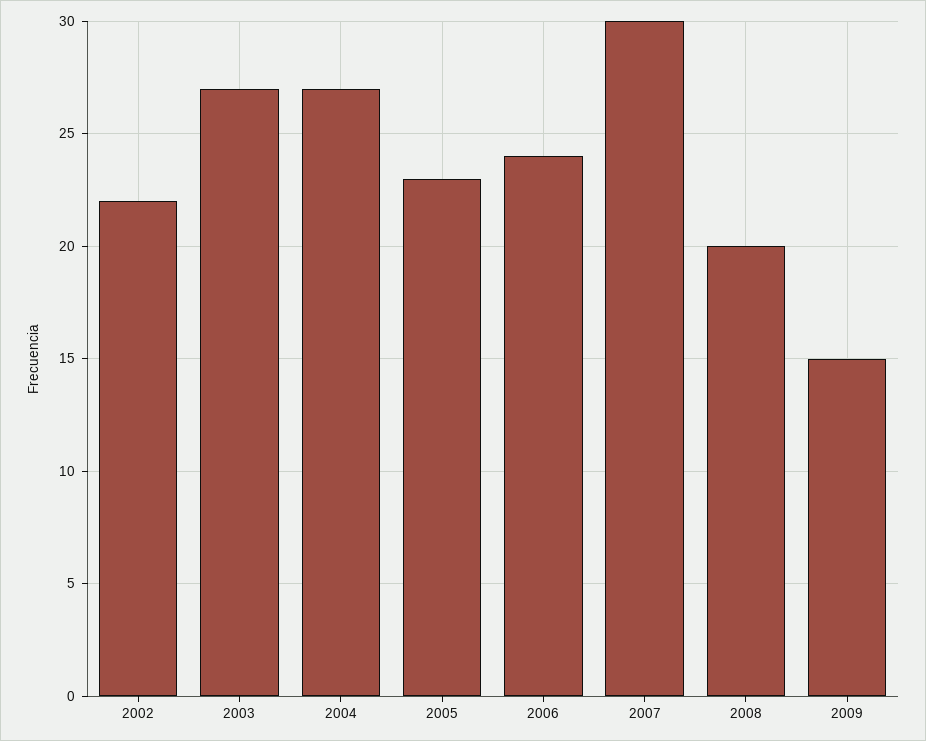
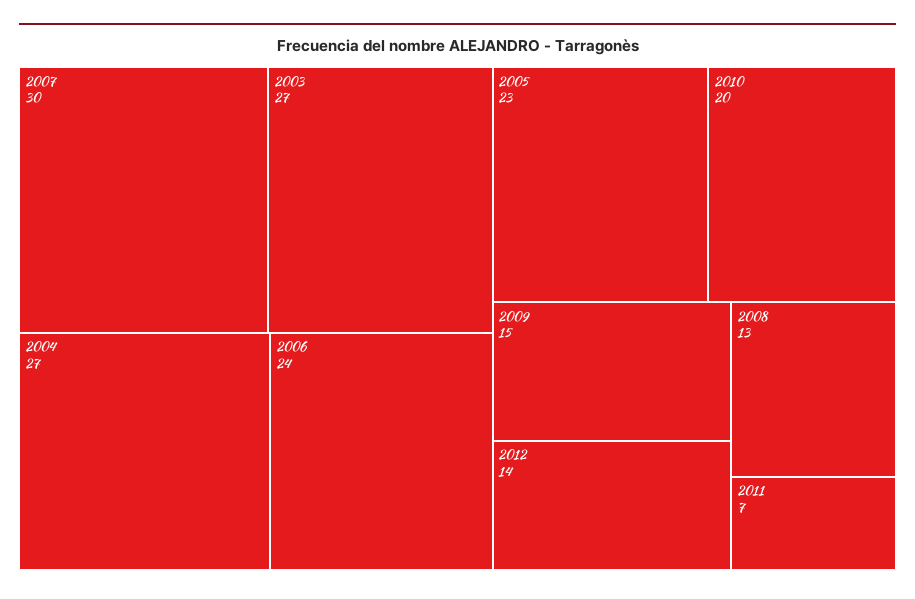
2002: 22 -> none
2008: 20 -> 13
2010: none -> 20
2012: none -> 14
2011: none -> 7

